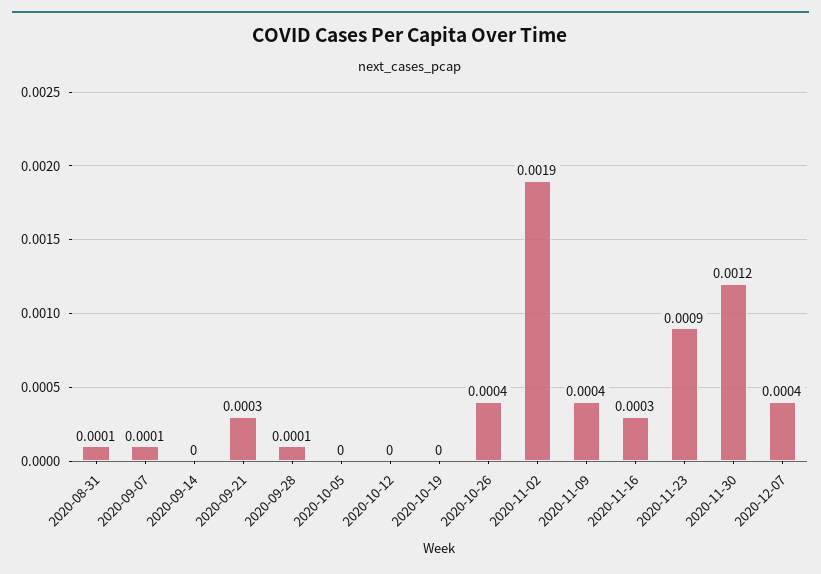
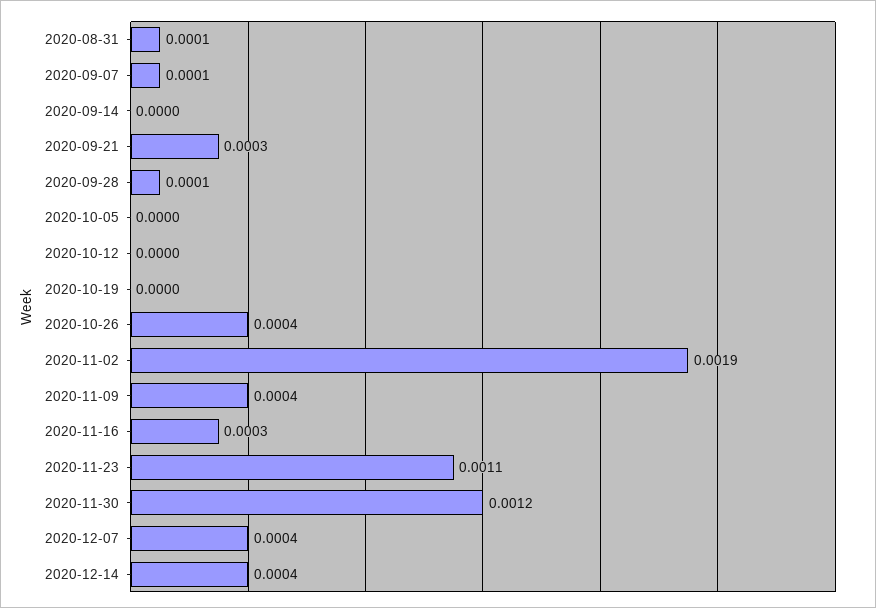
2020-11-23: 0.0009 -> 0.0011
2020-12-14: none -> 0.0004

